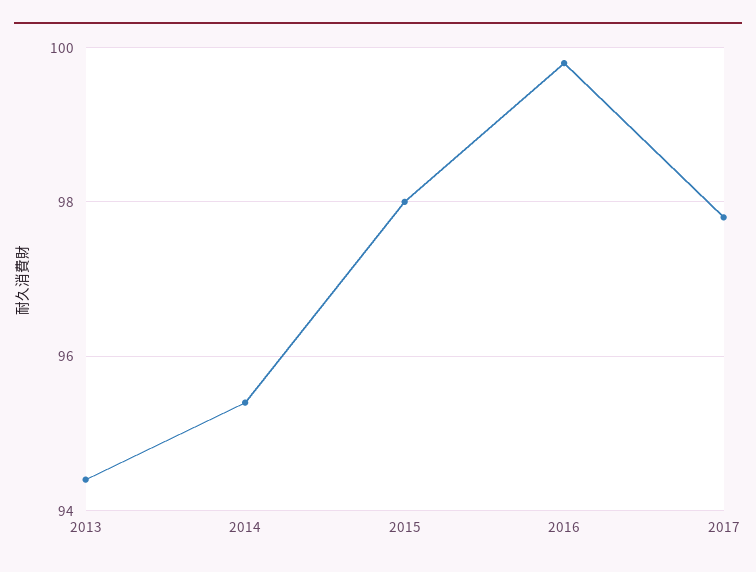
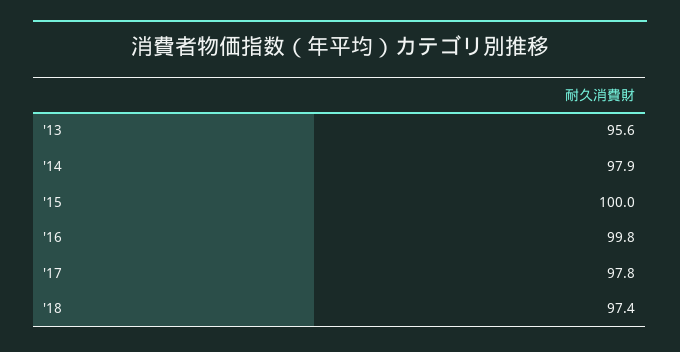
2013: 94.5 -> 95.6
2014: 95.5 -> 97.9
2015: 98 -> 100
'18: none -> 97.4

